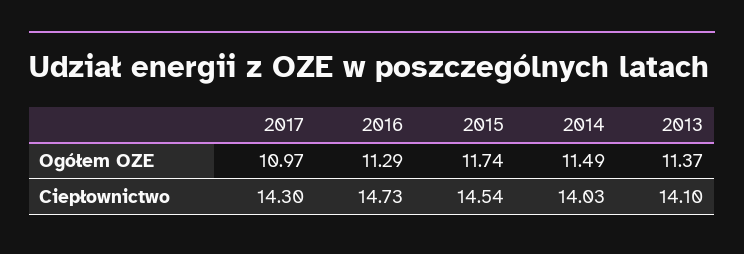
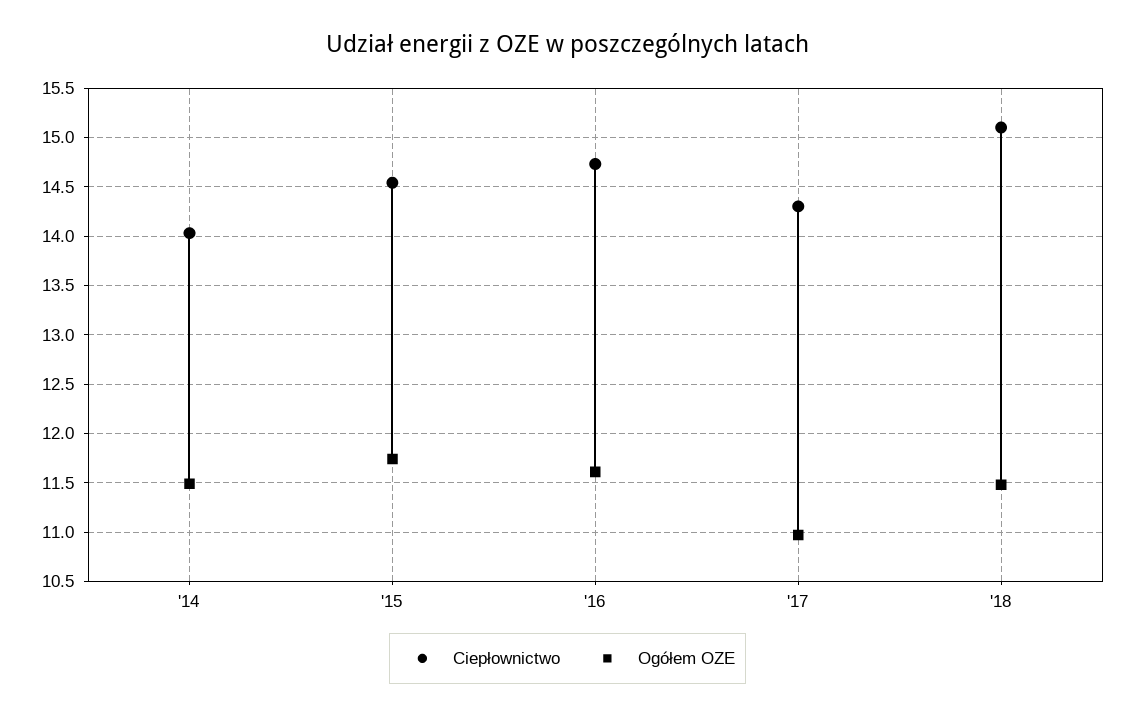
Ogółem OZE, 2016: 11.29 -> 11.6
Ogółem OZE, 2013: 11.37 -> none
Ciepłownictwo, 2013: 14.1 -> none
Ciepłownictwo, '18: none -> 15.1
Ogółem OZE, '18: none -> 11.5

